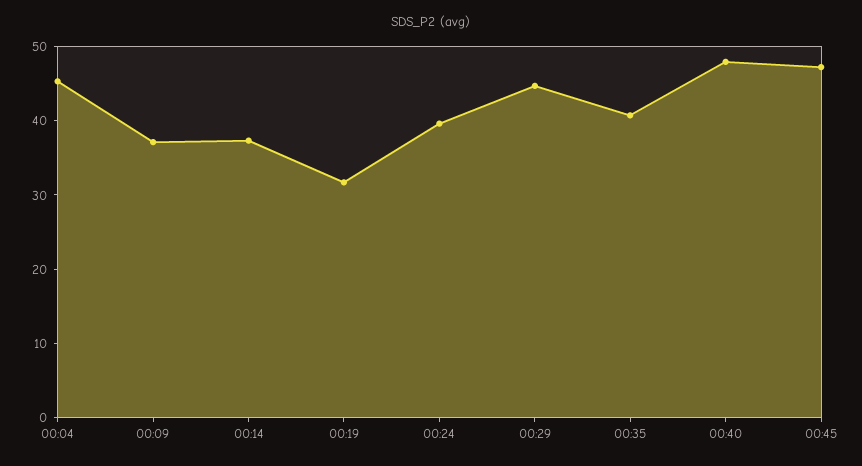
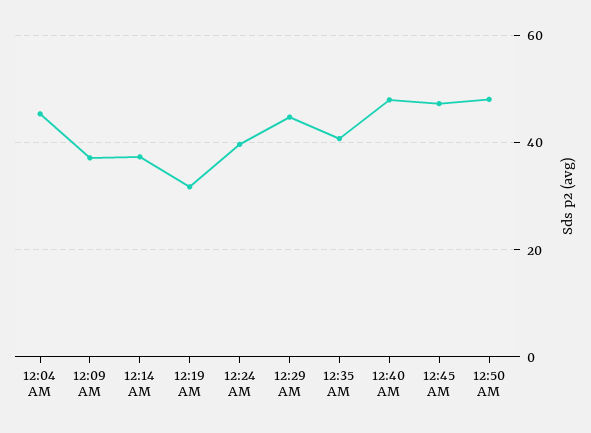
12:50 AM: none -> 48

